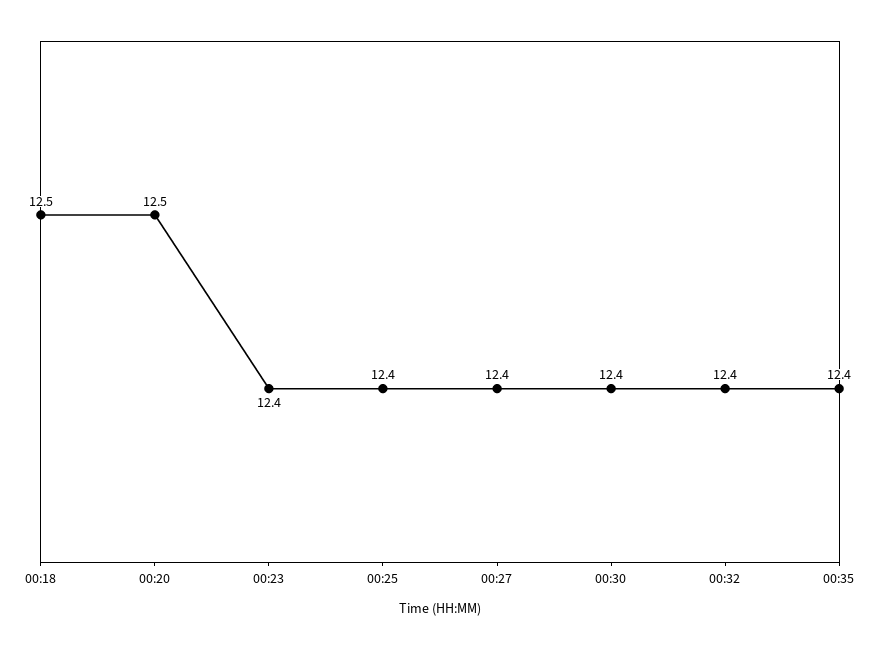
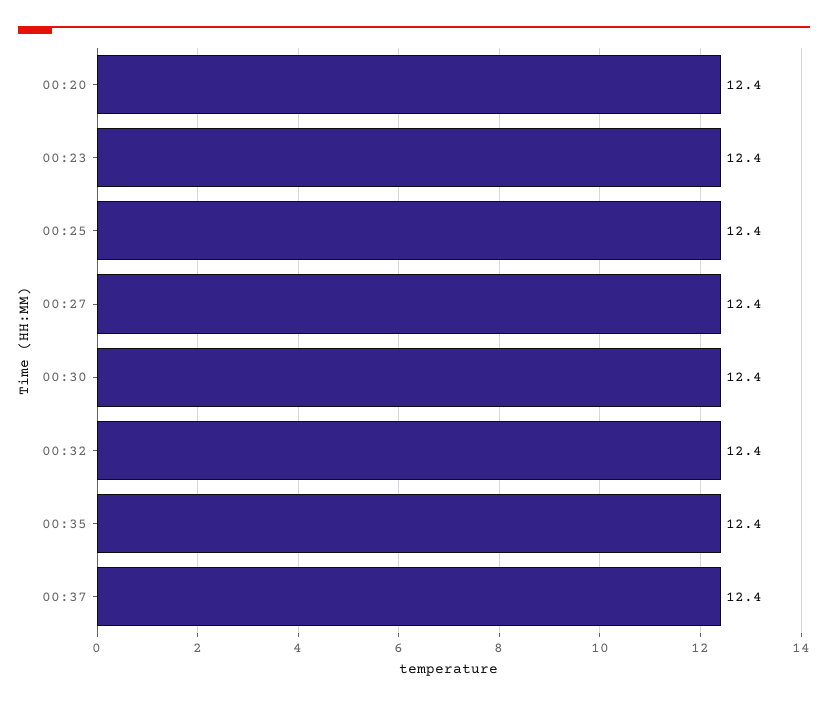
00:18: 12.5 -> none
00:20: 12.5 -> 12.4
00:37: none -> 12.4

